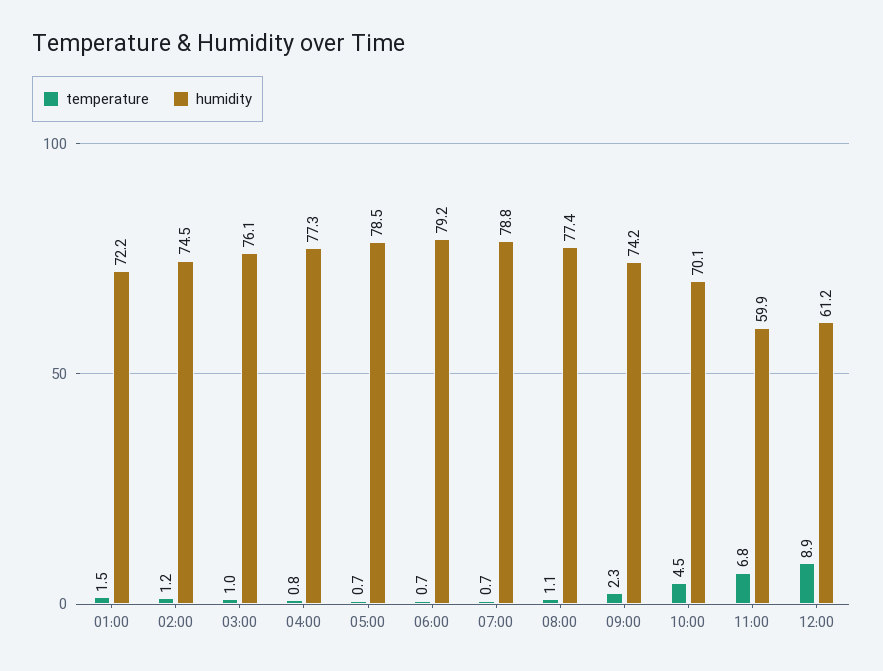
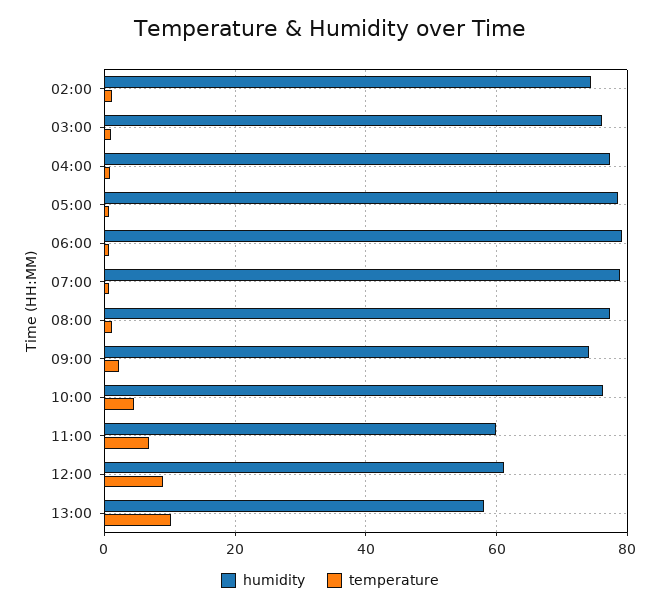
temperature, 01:00: 1.5 -> none
humidity, 01:00: 72.2 -> none
humidity, 10:00: 70.1 -> 76
humidity, 13:00: none -> 58
temperature, 13:00: none -> 10

